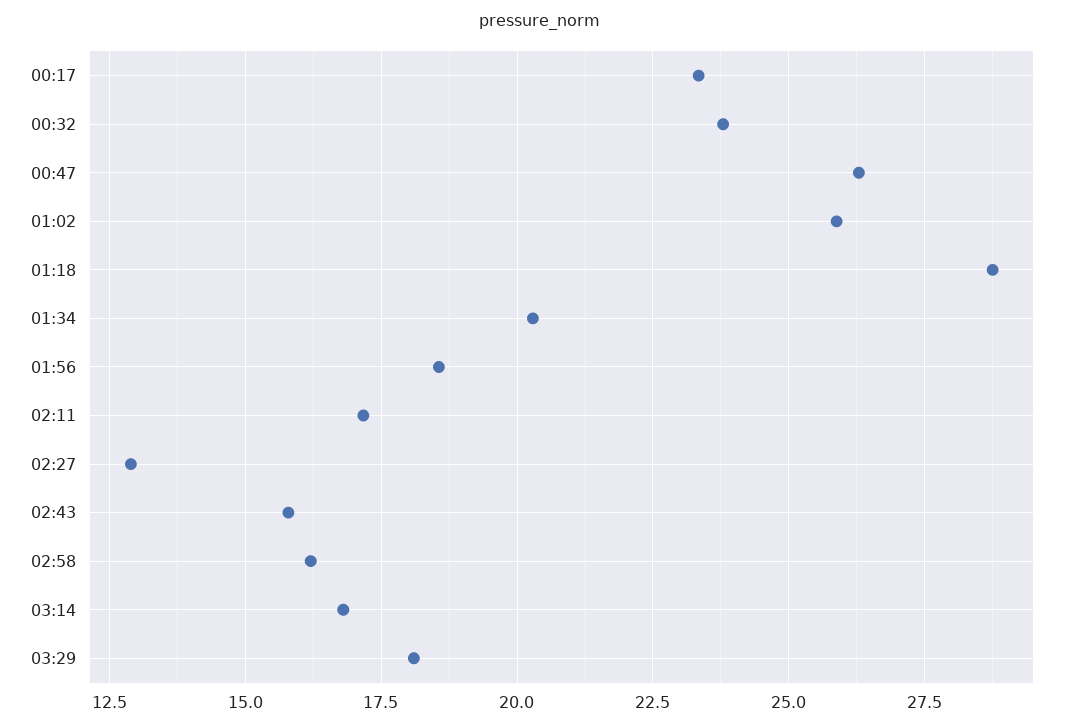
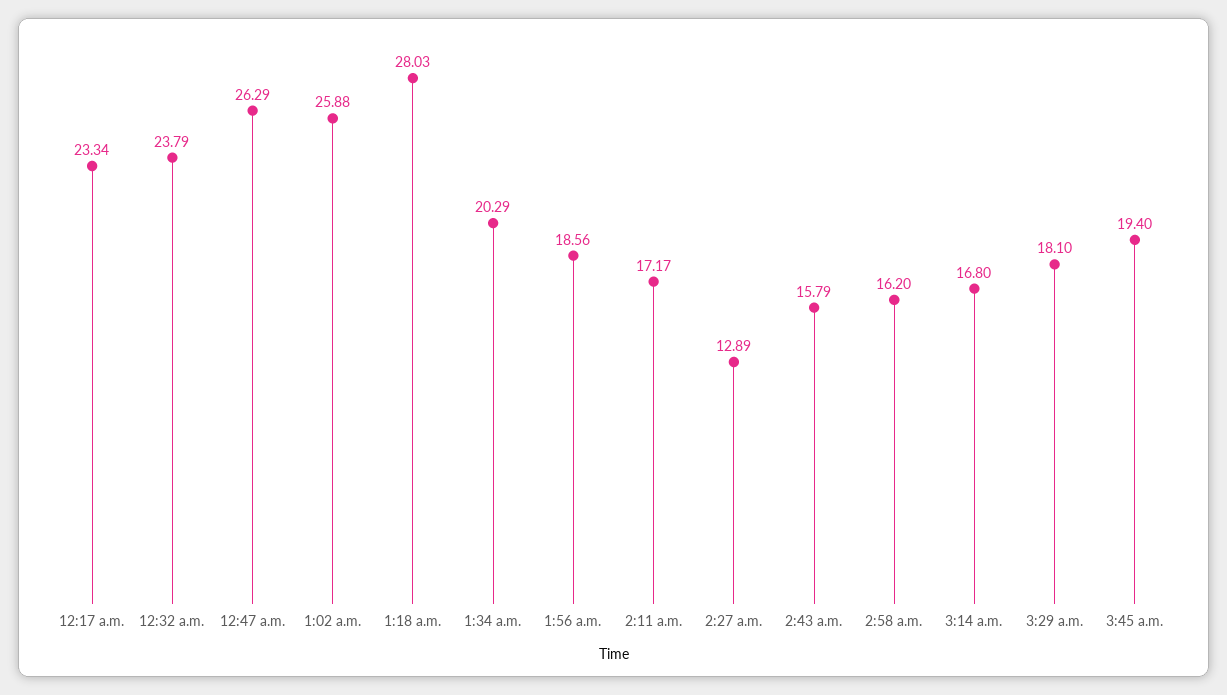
01:18: 28.75 -> 28.03
3:45 a.m.: none -> 19.4

